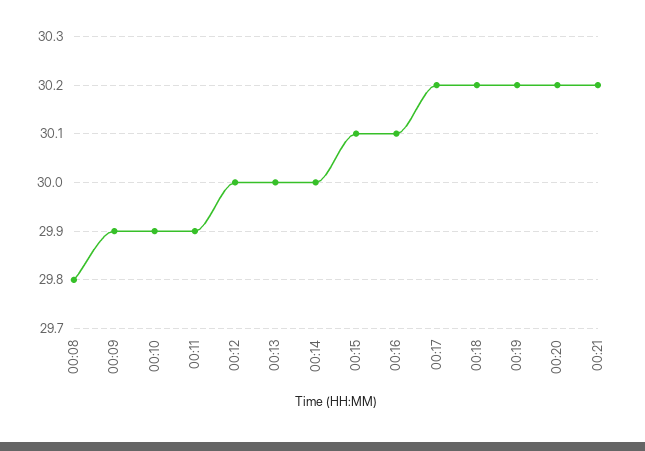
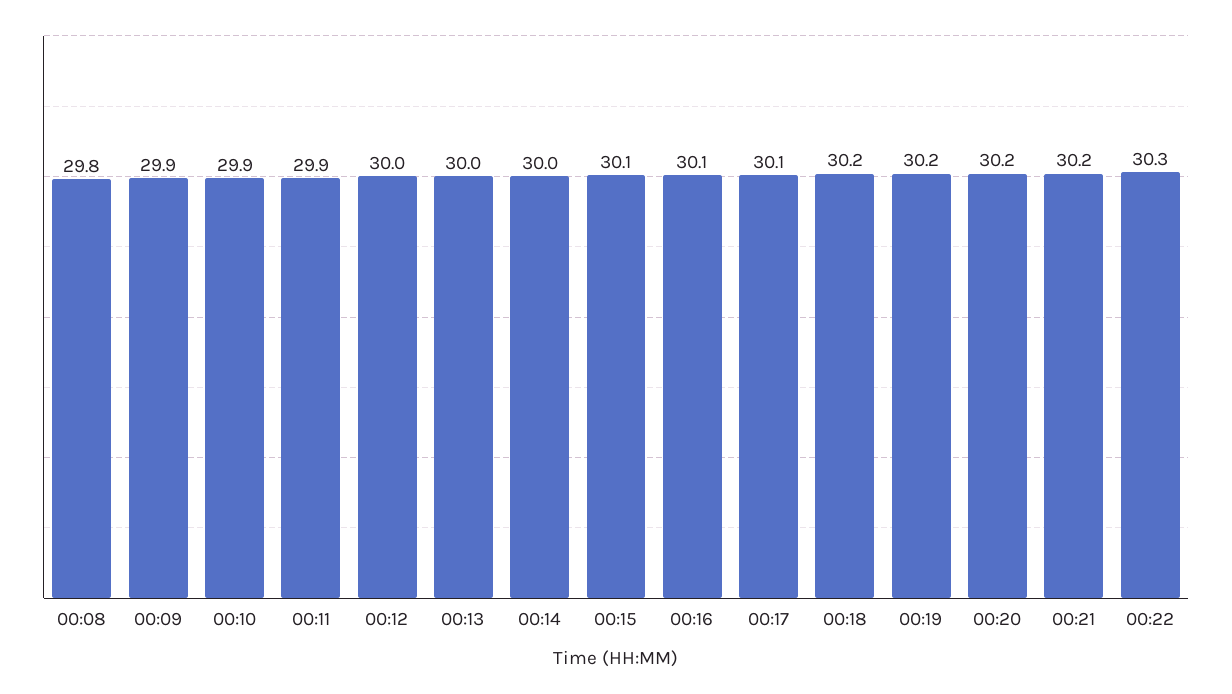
00:17: 30.2 -> 30.1
00:22: none -> 30.3

